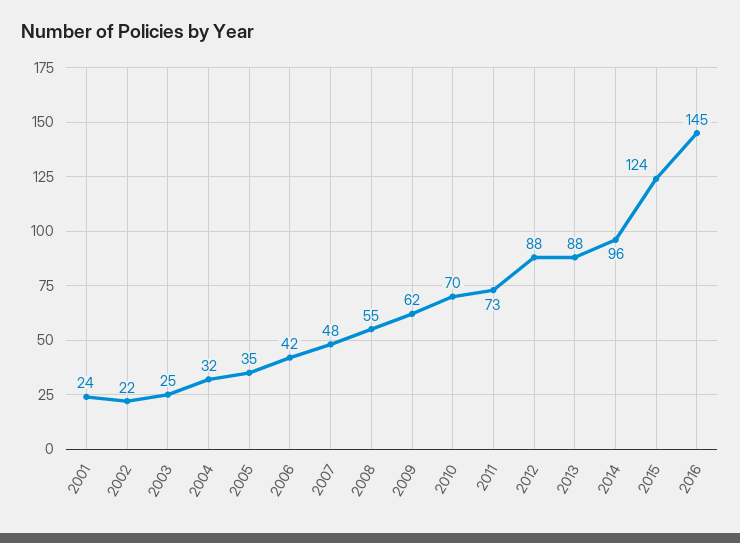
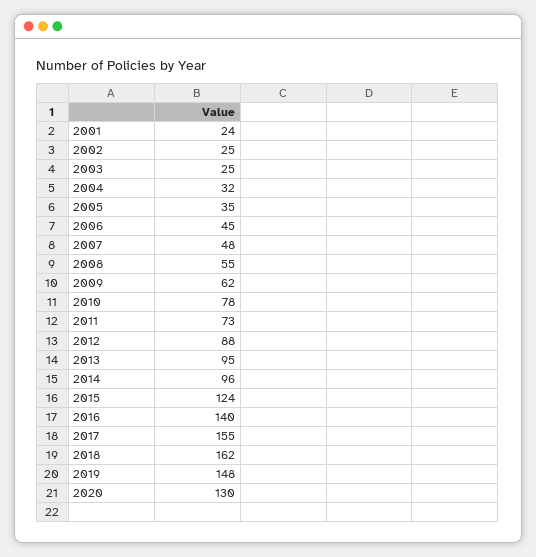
2002: 22 -> 25
2006: 42 -> 45
2010: 70 -> 78
2013: 88 -> 95
2016: 145 -> 140
2017: none -> 155
2018: none -> 162
2019: none -> 148
2020: none -> 130

